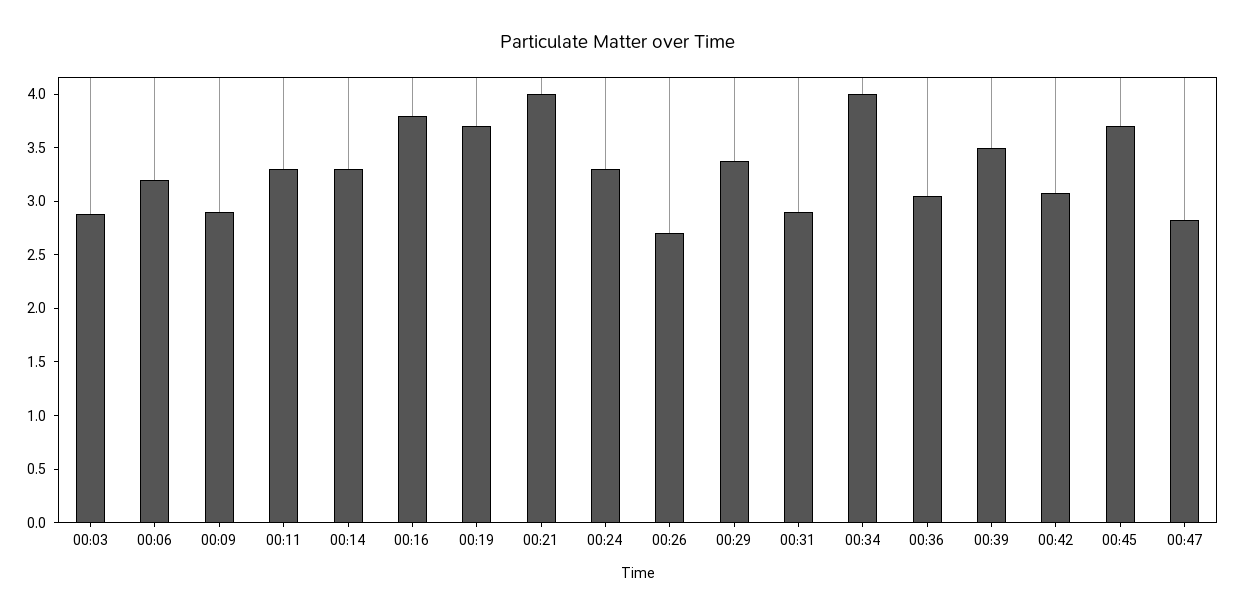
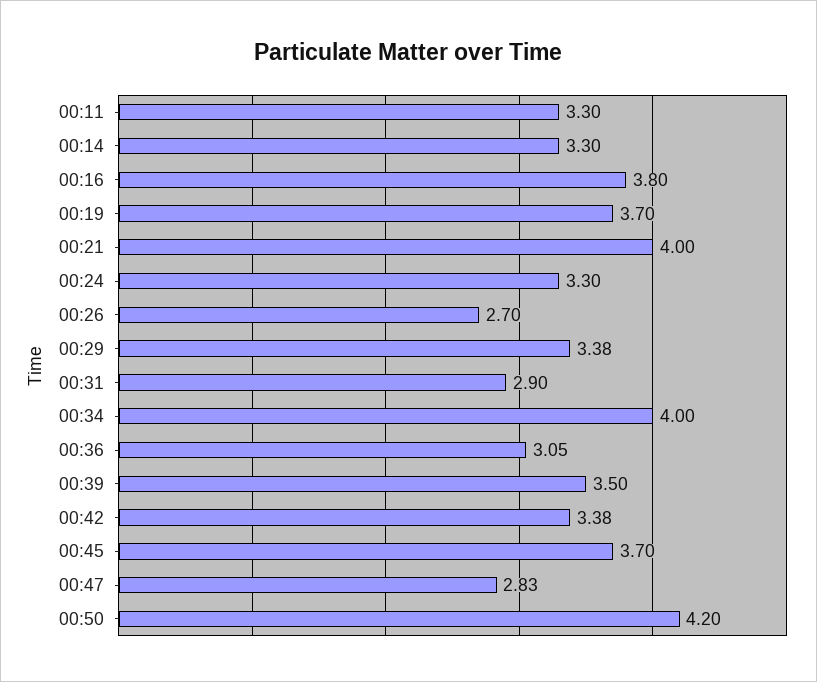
00:03: 2.9 -> none
00:06: 3.2 -> none
00:09: 2.9 -> none
00:42: 3.1 -> 3.38
00:50: none -> 4.2

